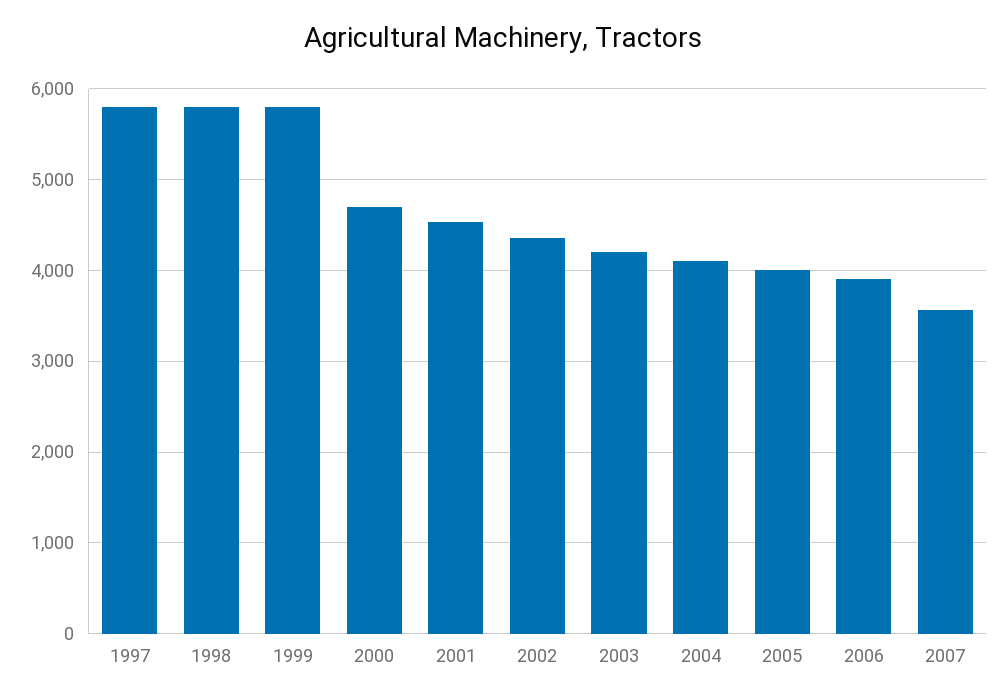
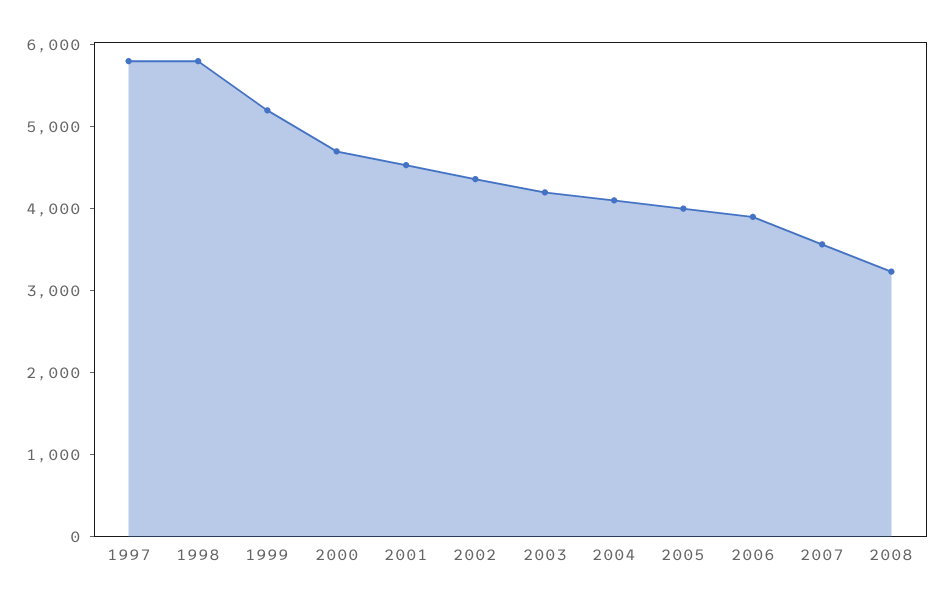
1999: 5800 -> 5200
2008: none -> 3200

